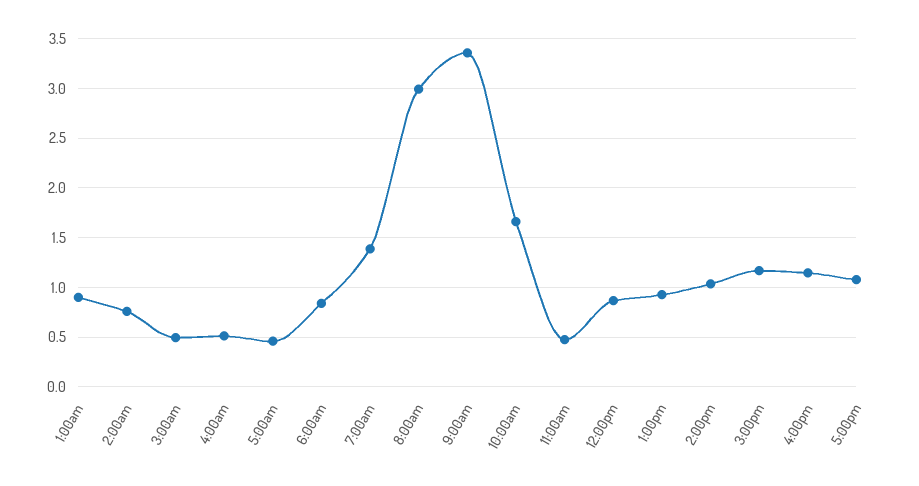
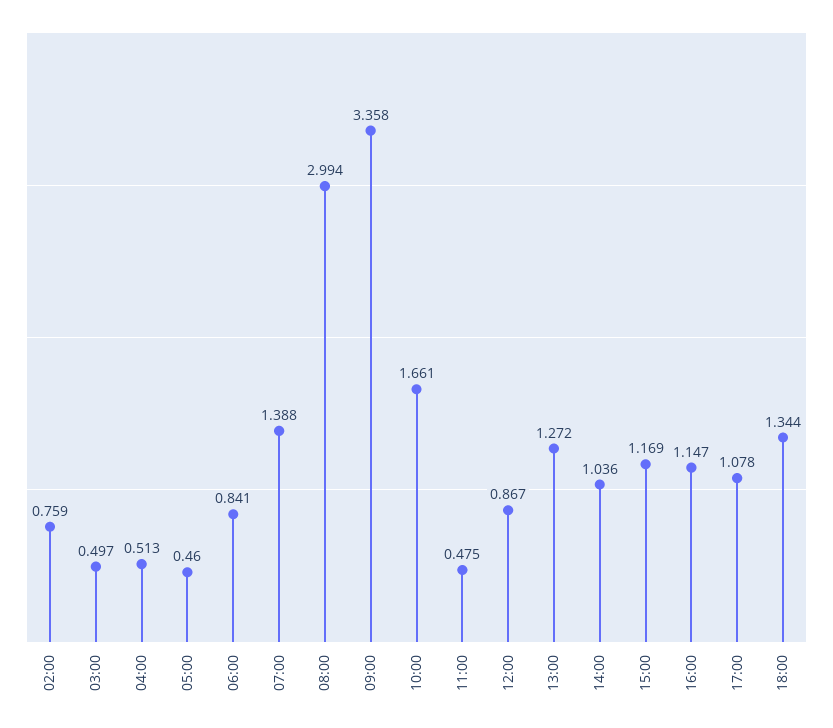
1:00am: 0.9 -> none
1:00pm: 0.9 -> 1.272
18:00: none -> 1.344

